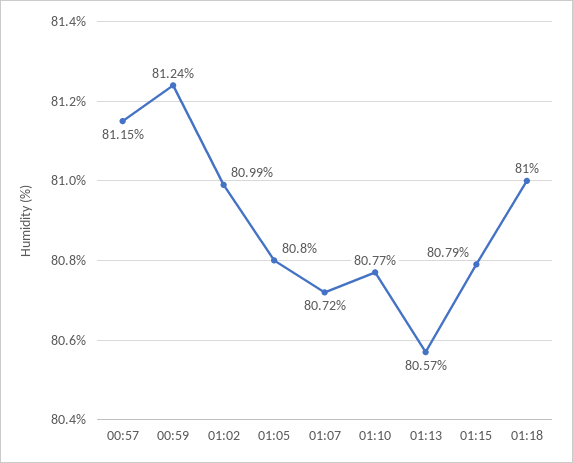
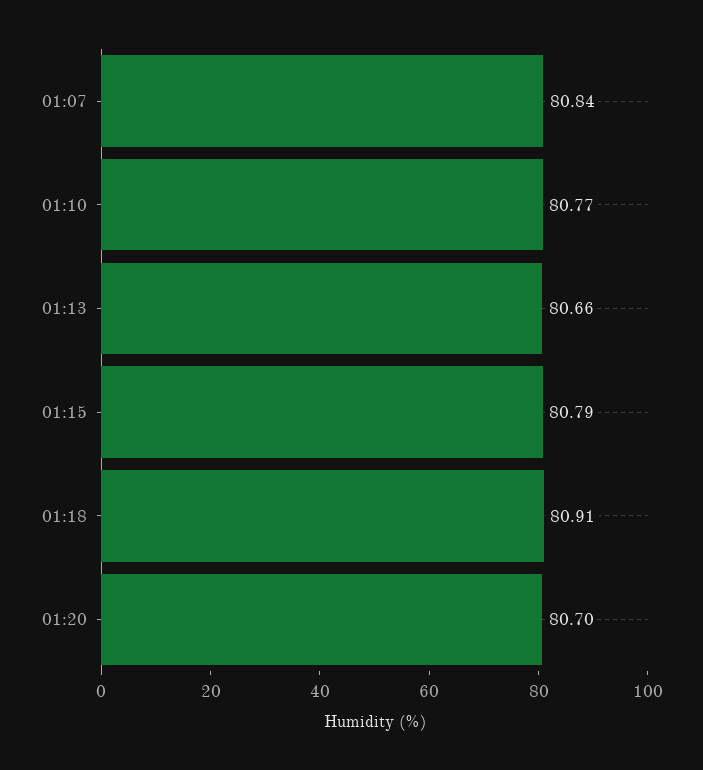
00:57: 81.15 -> none
00:59: 81.24 -> none
01:02: 80.99 -> none
01:05: 80.8 -> none
01:07: 80.72 -> 80.84
01:13: 80.57 -> 80.66
01:18: 81 -> 80.91
01:20: none -> 80.7

